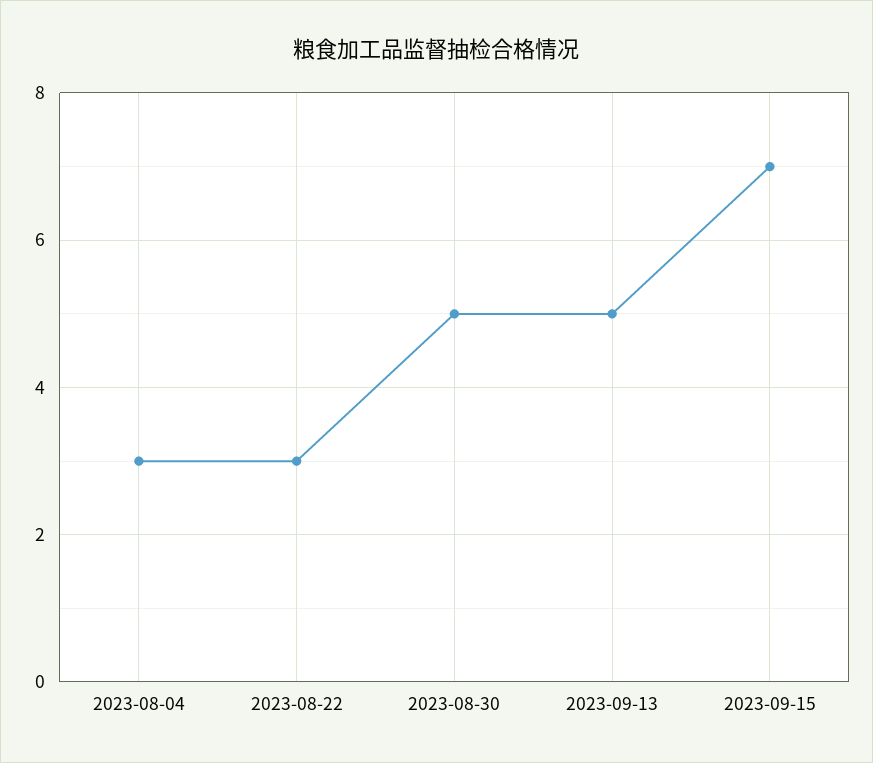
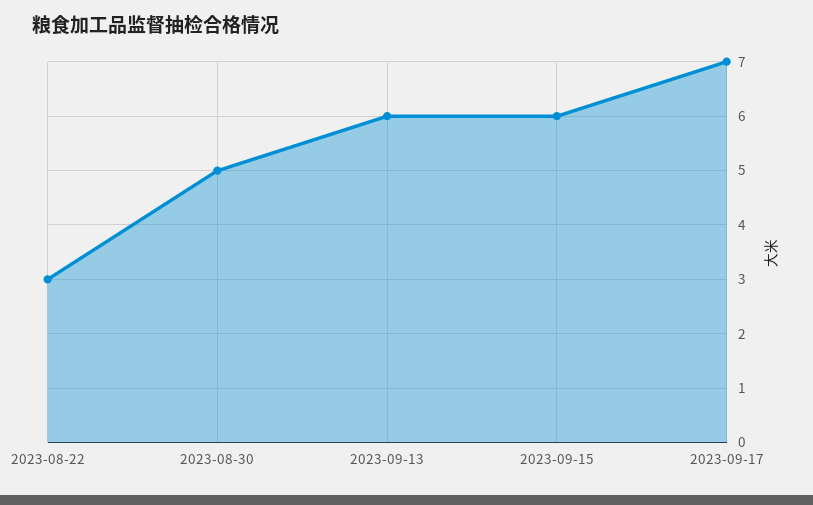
2023-08-04: 3 -> none
2023-09-13: 5 -> 6
2023-09-15: 7 -> 6
2023-09-17: none -> 7

